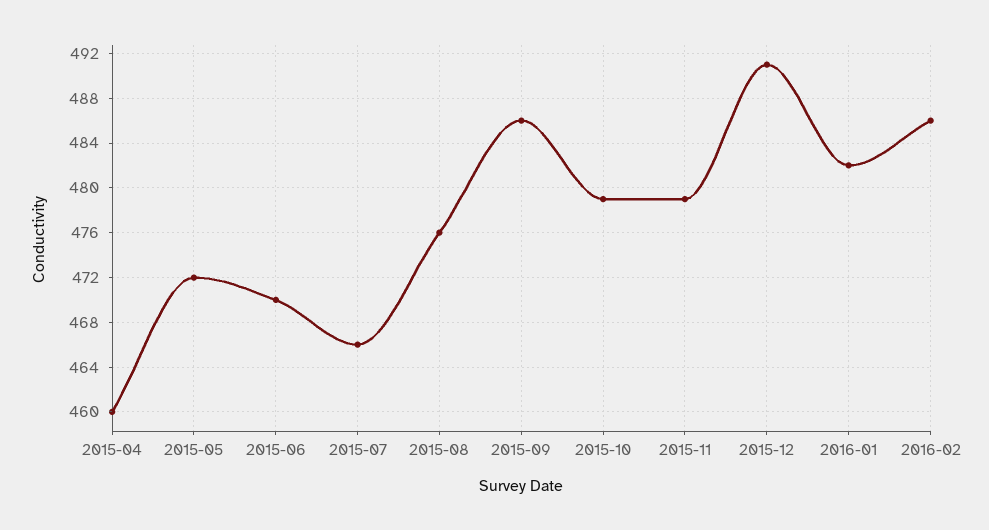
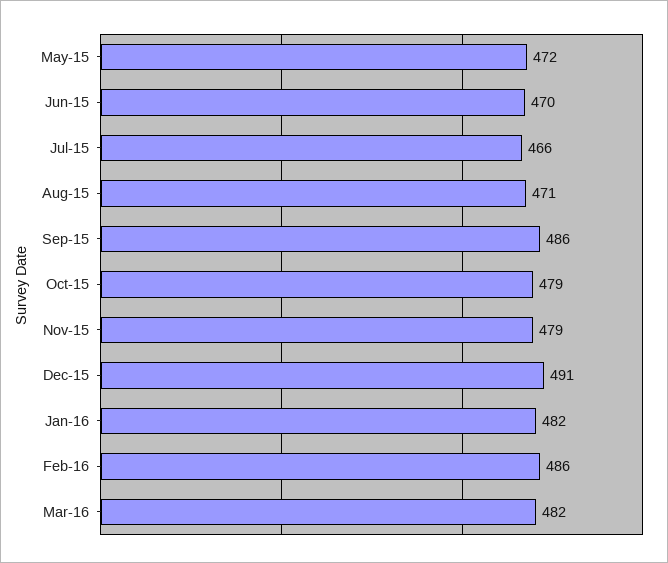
2015-04: 460 -> none
2015-08: 476 -> 471
Mar-16: none -> 482

